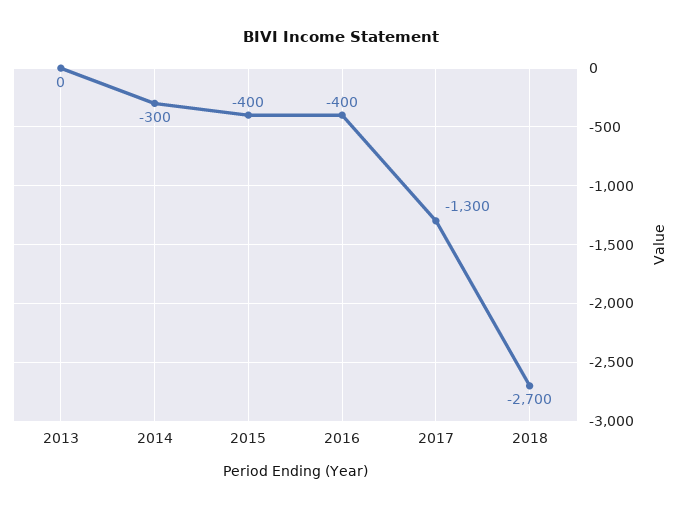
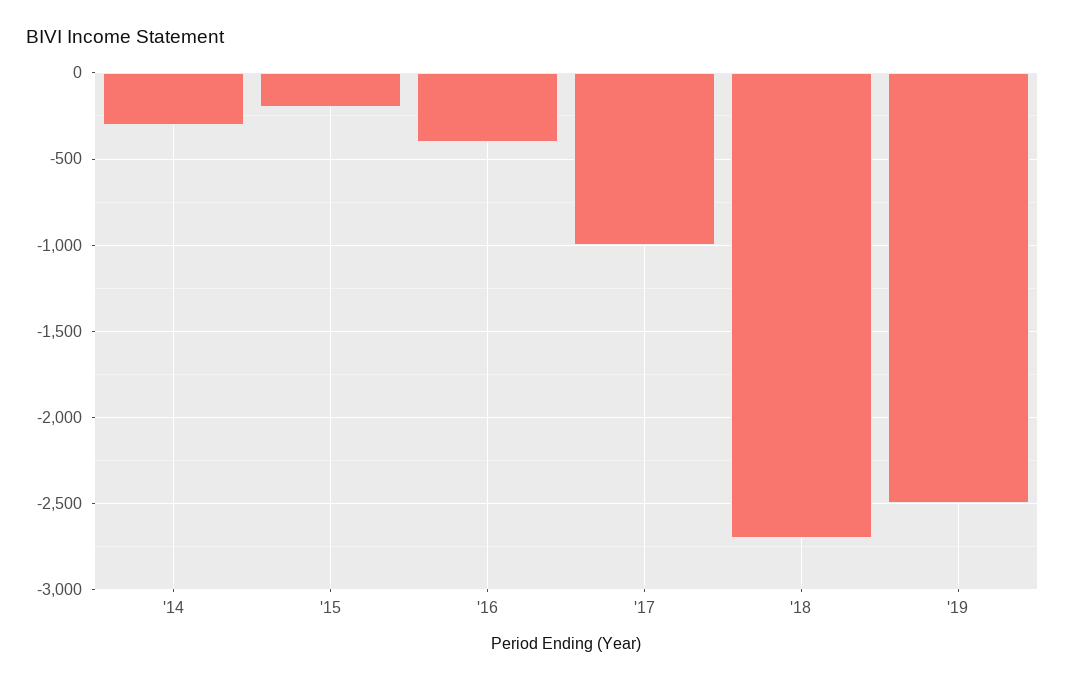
2013: 0 -> none
2015: -400 -> -200
2017: -1300 -> -1000
'19: none -> -2500

